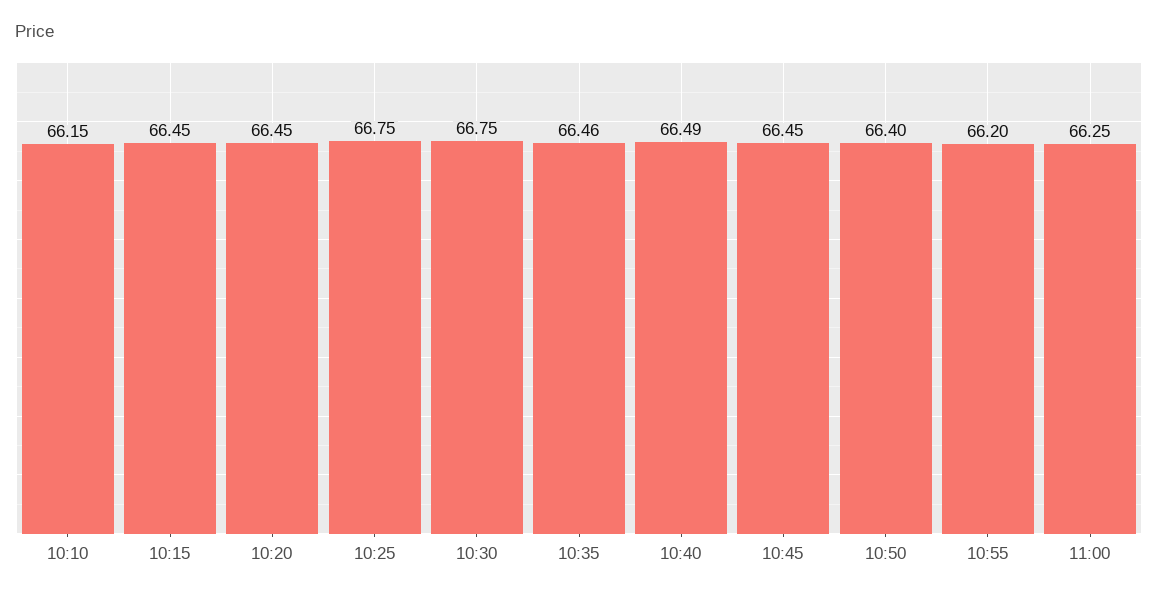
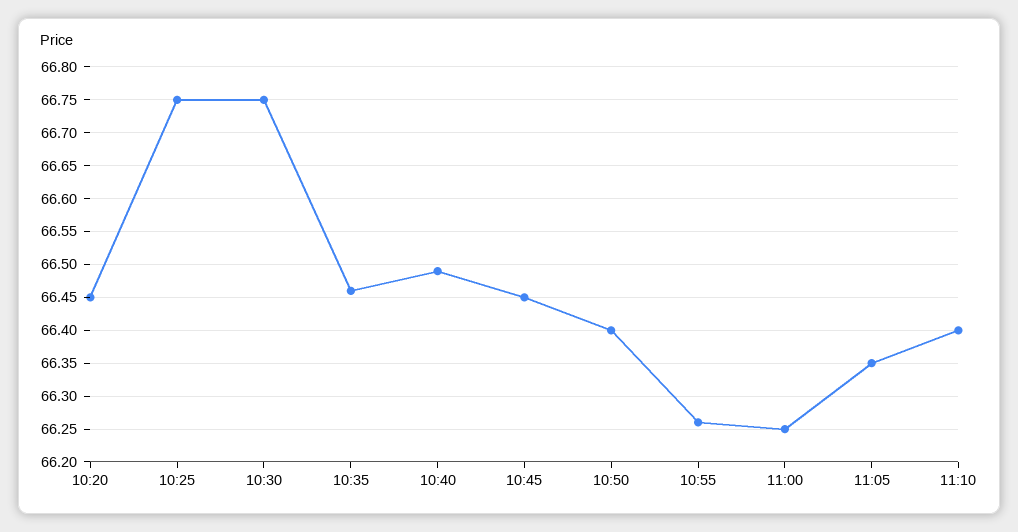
10:10: 66.15 -> none
10:15: 66.45 -> none
10:55: 66.2 -> 66.26
11:05: none -> 66.35
11:10: none -> 66.4

